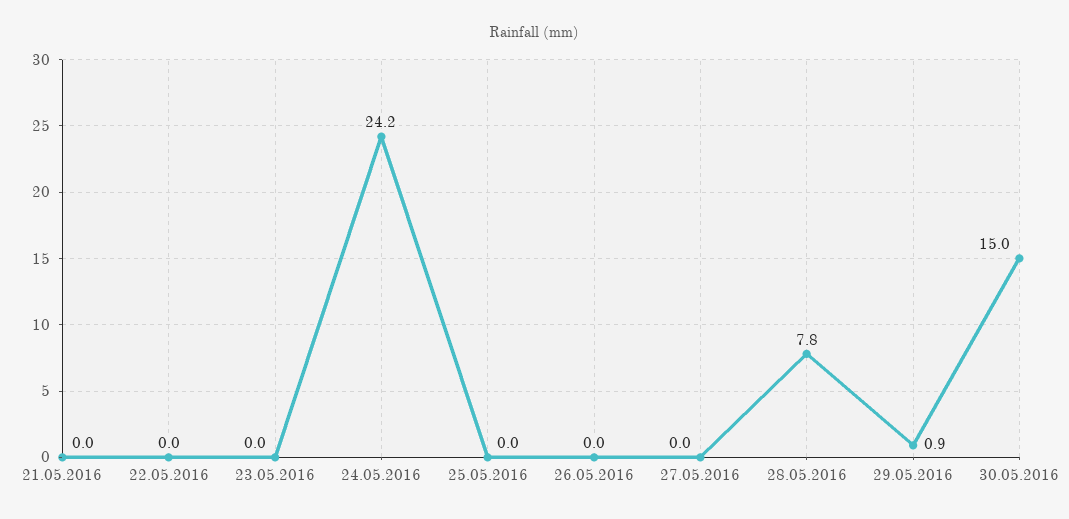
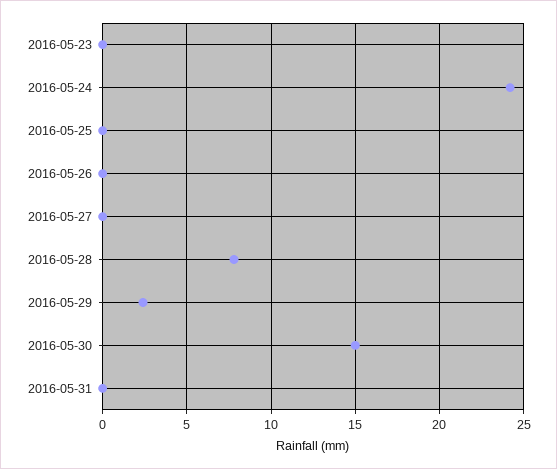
21.05.2016: 0 -> none
22.05.2016: 0 -> none
29.05.2016: 0.9 -> 2.5
2016-05-31: none -> 0

